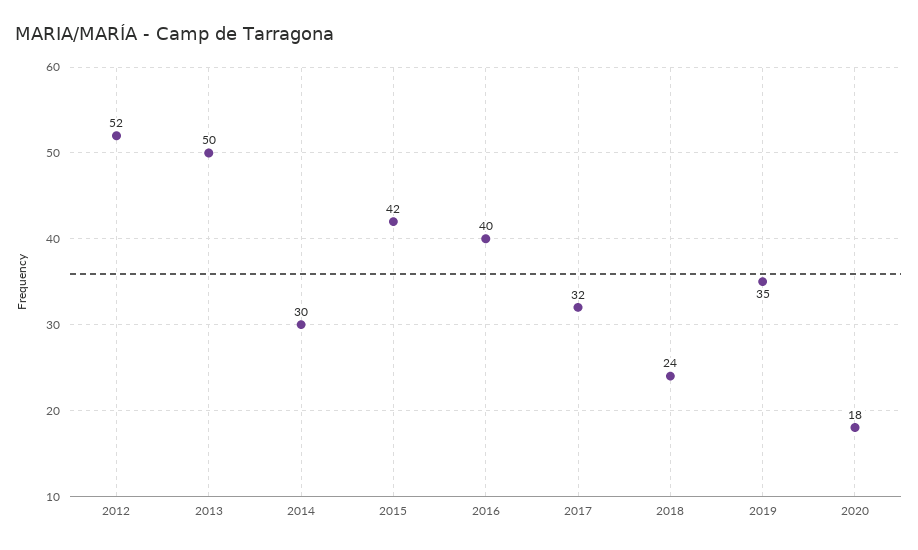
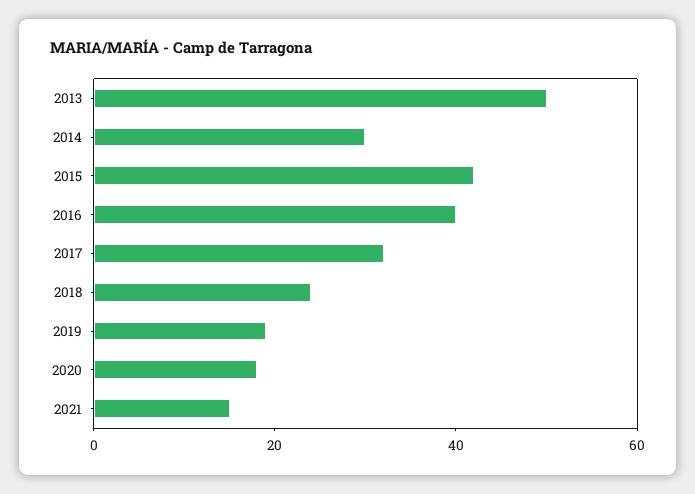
2012: 52 -> none
2019: 35 -> 20
2021: none -> 15

